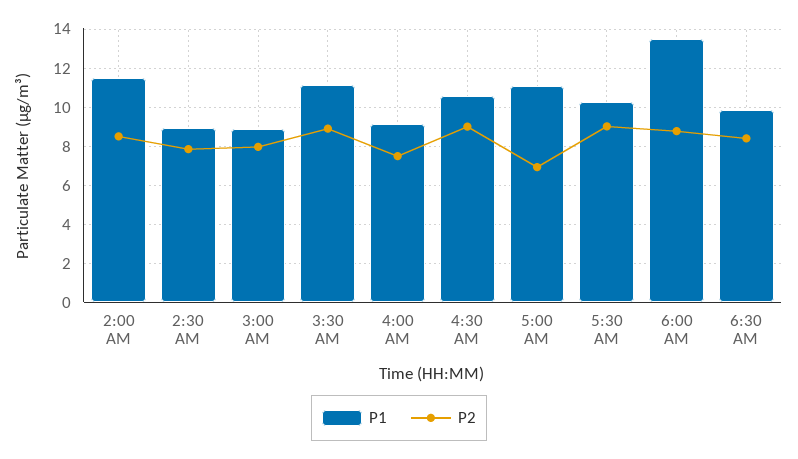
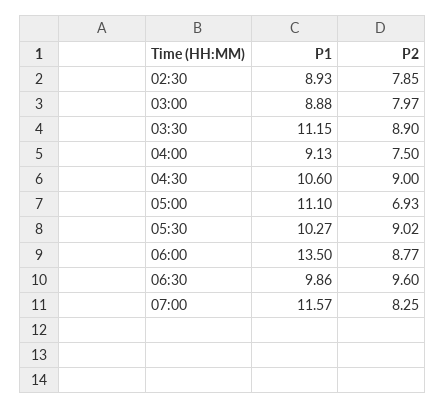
P1, 2:00 AM: 11.5 -> none
P2, 2:00 AM: 8.5 -> none
P2, 6:30 AM: 8.5 -> 9.6
P1, 07:00: none -> 11.57
P2, 07:00: none -> 8.25

